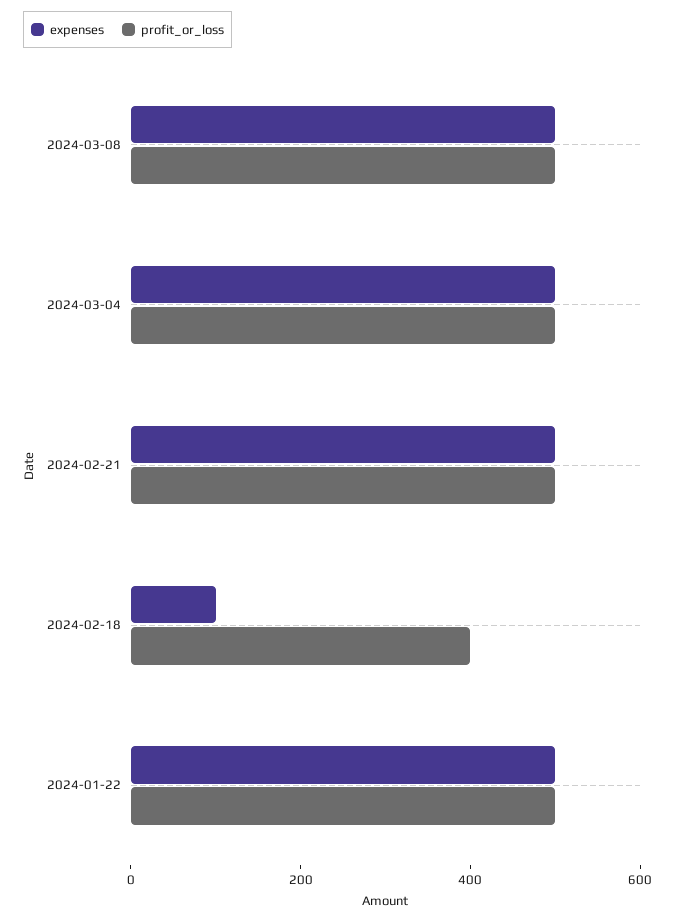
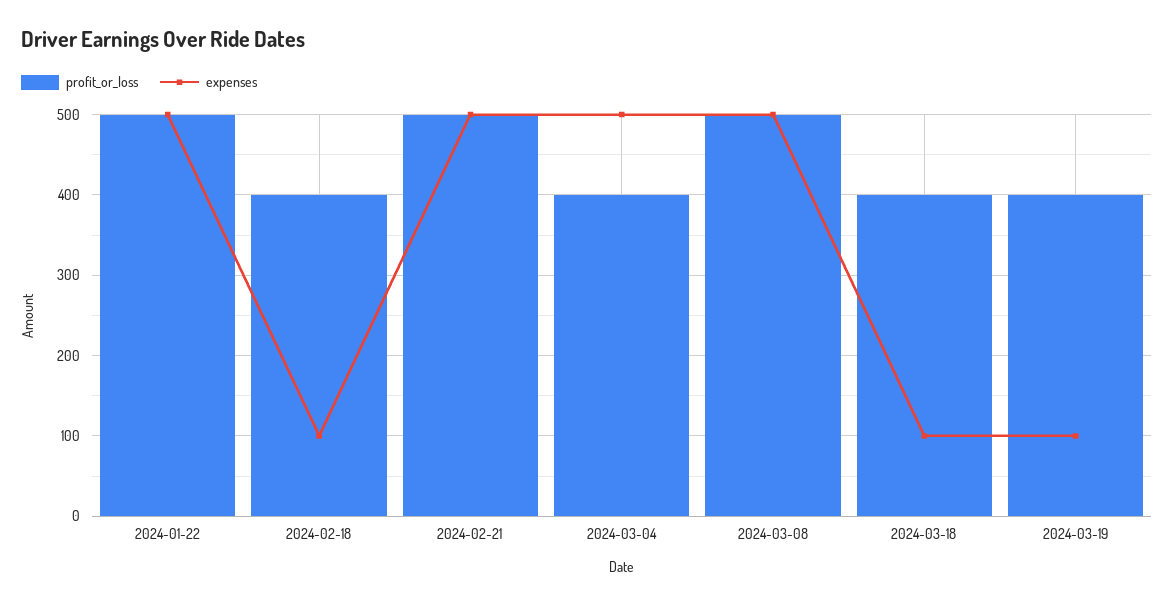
profit_or_loss, 2024-03-04: 500 -> 400
profit_or_loss, 2024-03-18: none -> 400
expenses, 2024-03-18: none -> 100
profit_or_loss, 2024-03-19: none -> 400
expenses, 2024-03-19: none -> 100

